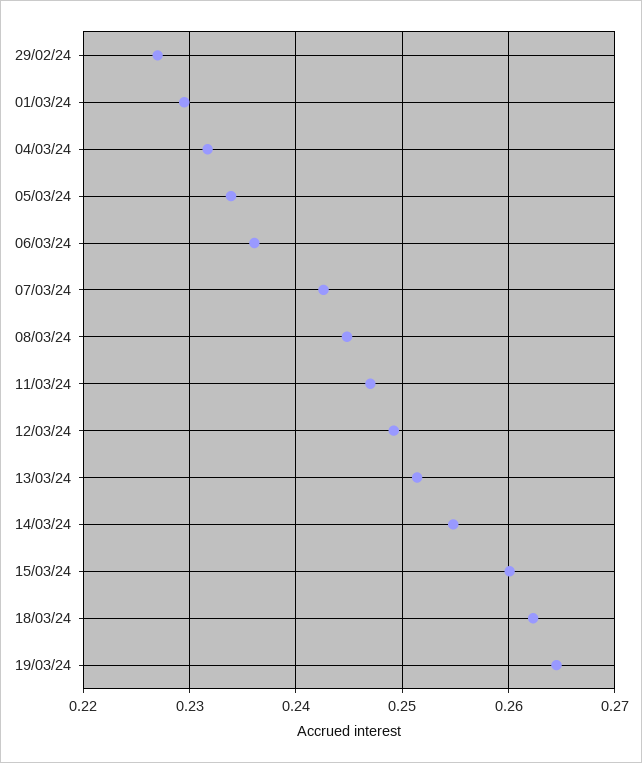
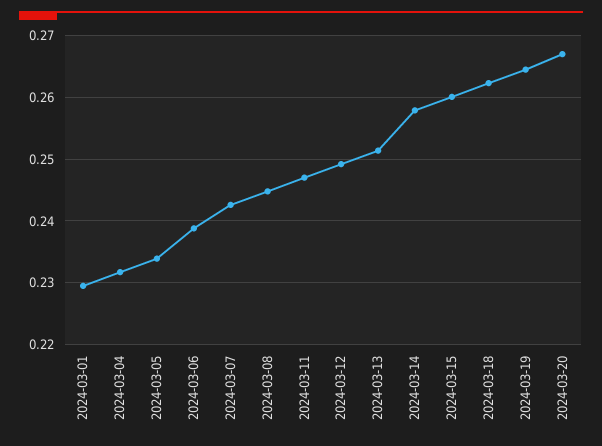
29/02/24: 0.227 -> none
06/03/24: 0.236 -> 0.239
14/03/24: 0.255 -> 0.258
2024-03-20: none -> 0.267

